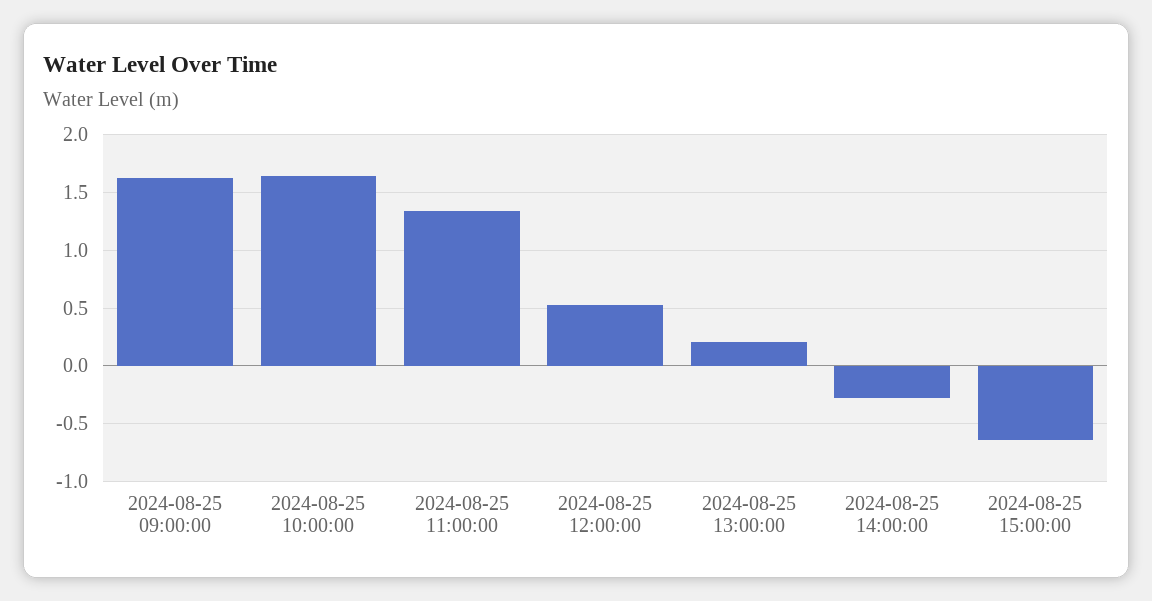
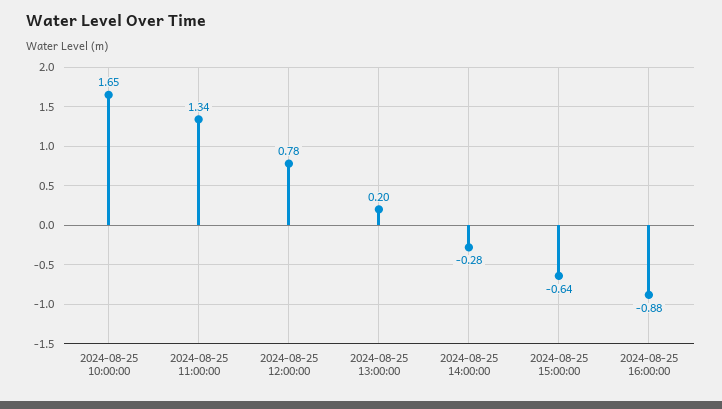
2024-08-25 09:00:00: 1.6 -> none
2024-08-25 12:00:00: 0.5 -> 0.78
2024-08-25 16:00:00: none -> -0.88

